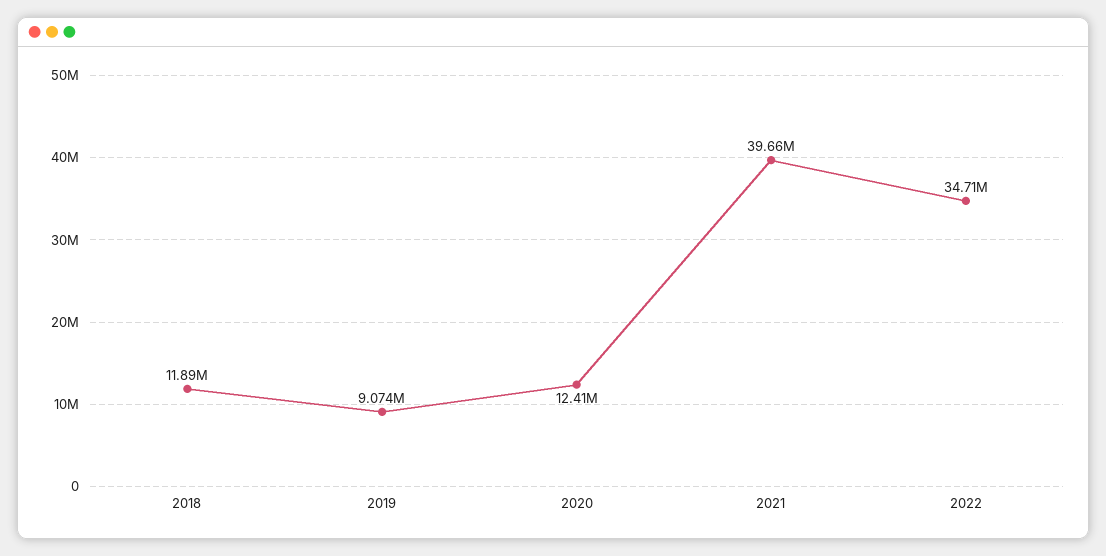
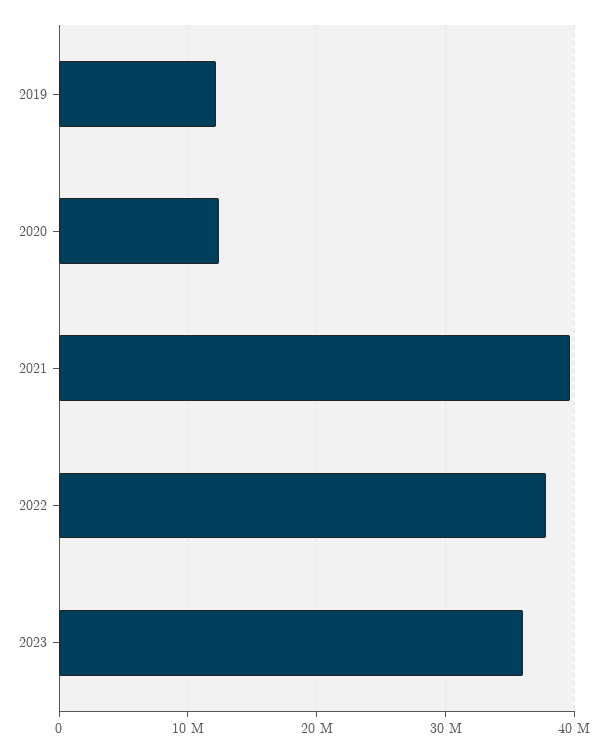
2018: 11890000 -> none
2019: 9074000 -> 12000000
2022: 34710000 -> 38000000
2023: none -> 36000000

